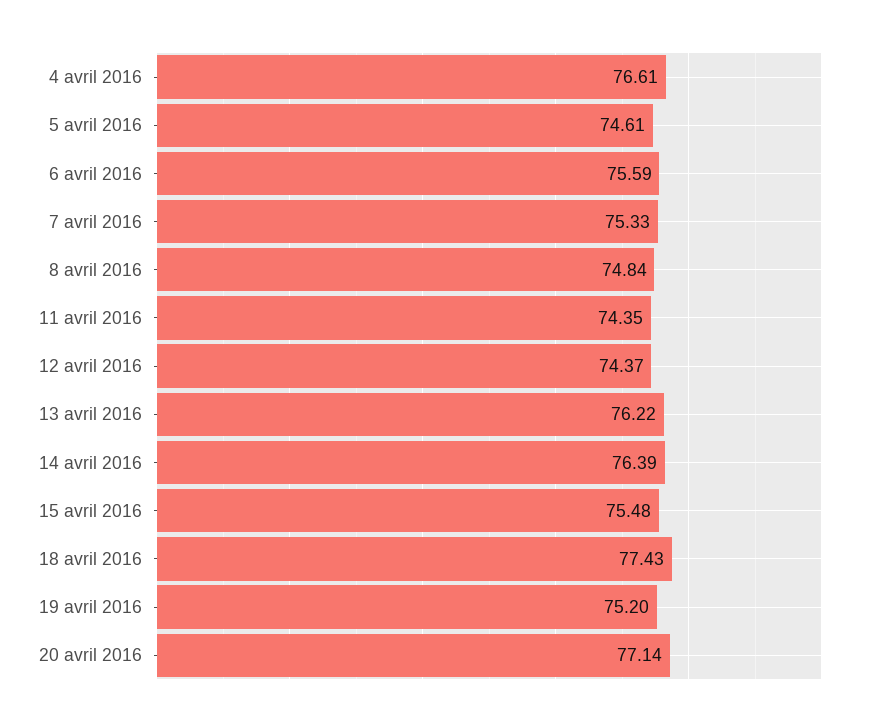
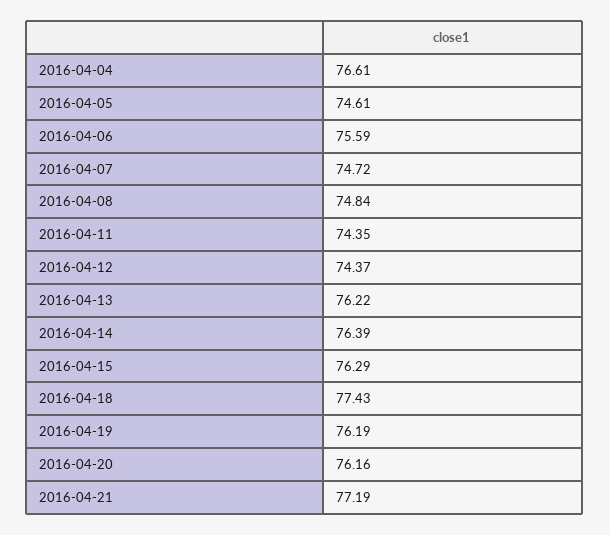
7 avril 2016: 75.33 -> 74.72
15 avril 2016: 75.48 -> 76.29
19 avril 2016: 75.2 -> 76.19
20 avril 2016: 77.14 -> 76.16
2016-04-21: none -> 77.19

